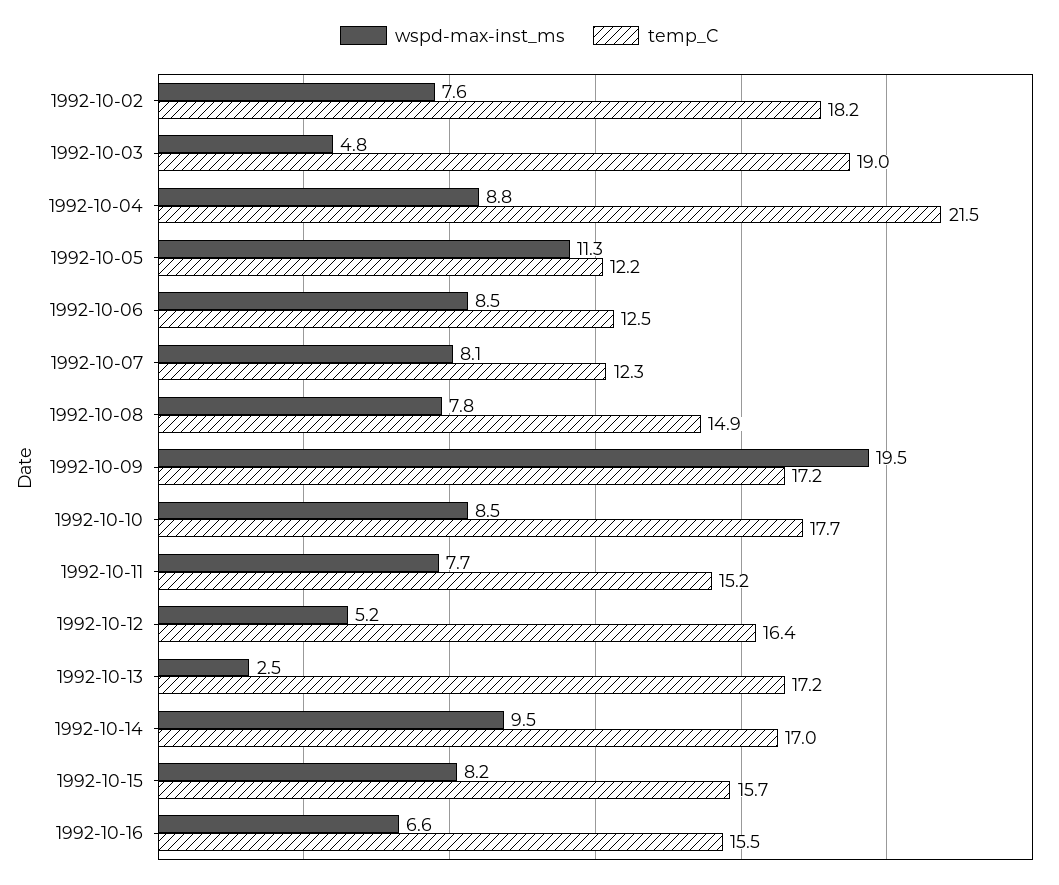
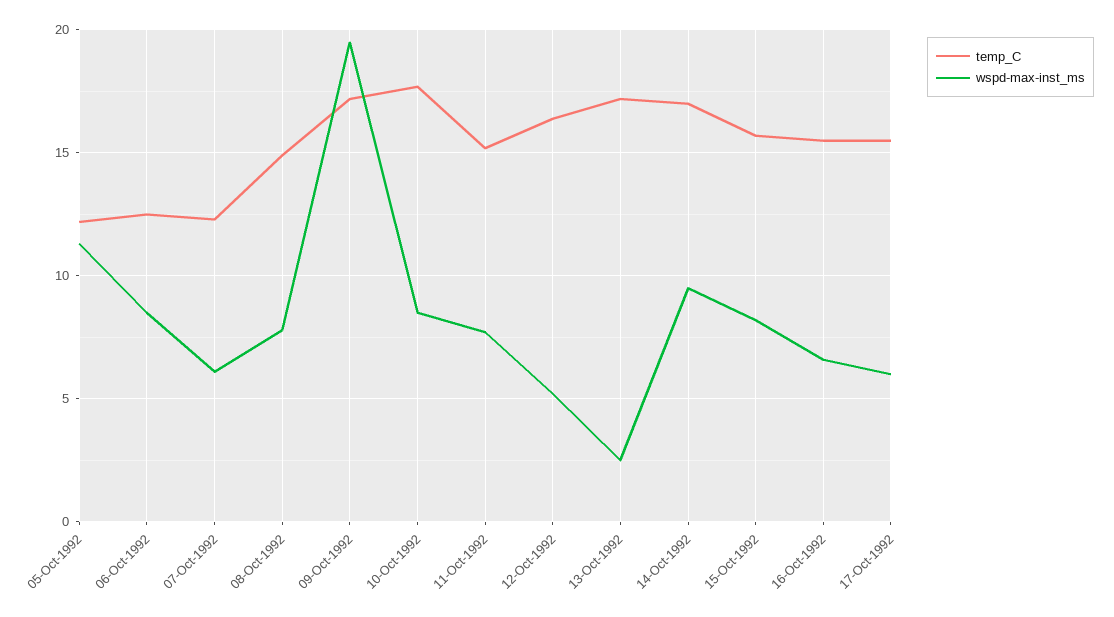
wspd-max-inst_ms, 1992-10-02: 7.6 -> none
temp_C, 1992-10-02: 18.2 -> none
wspd-max-inst_ms, 1992-10-03: 4.8 -> none
temp_C, 1992-10-03: 19 -> none
wspd-max-inst_ms, 1992-10-04: 8.8 -> none
temp_C, 1992-10-04: 21.5 -> none
wspd-max-inst_ms, 1992-10-07: 8.1 -> 6
temp_C, 17-Oct-1992: none -> 15.5
wspd-max-inst_ms, 17-Oct-1992: none -> 6

